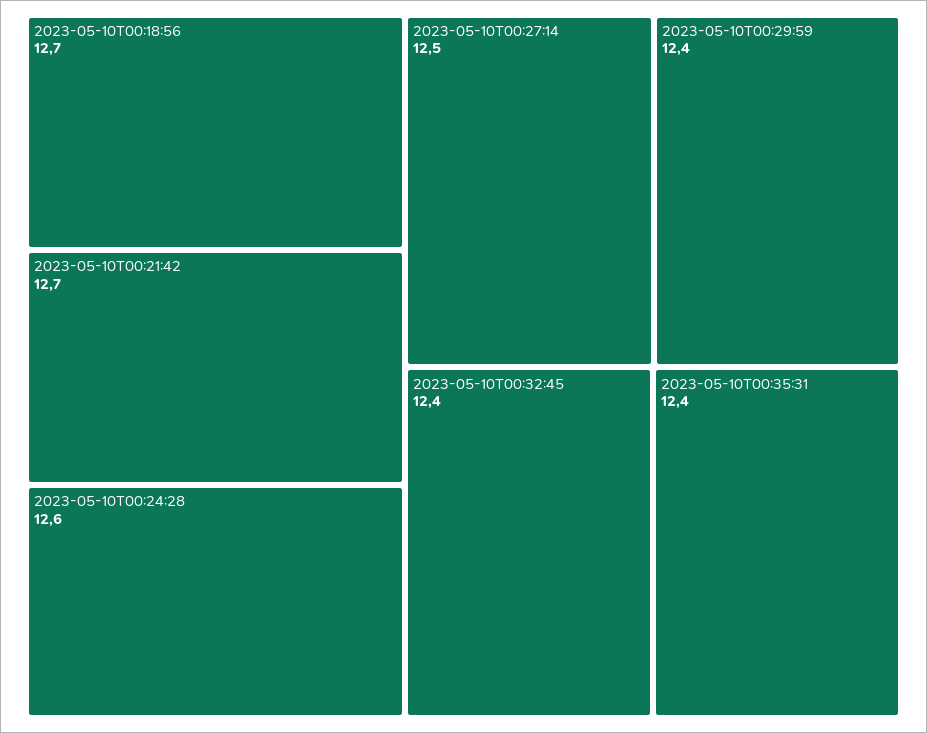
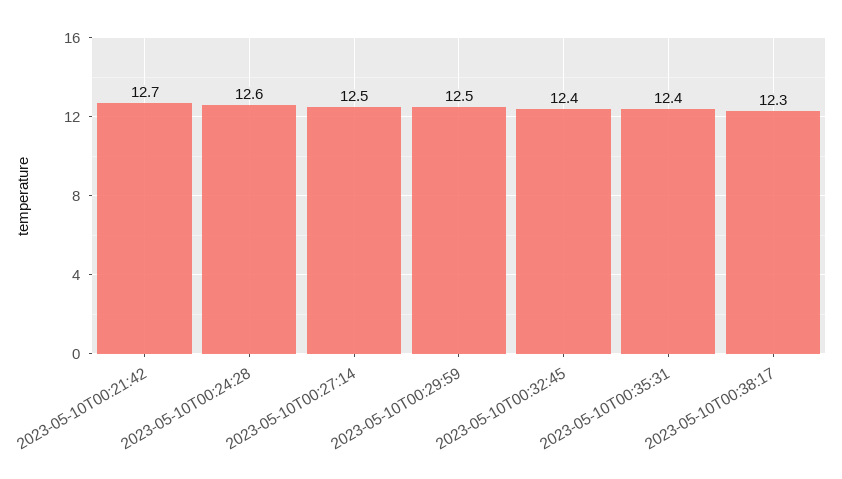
2023-05-10T00:18:56: 12.7 -> none
2023-05-10T00:29:59: 12.4 -> 12.5
2023-05-10T00:38:17: none -> 12.3

